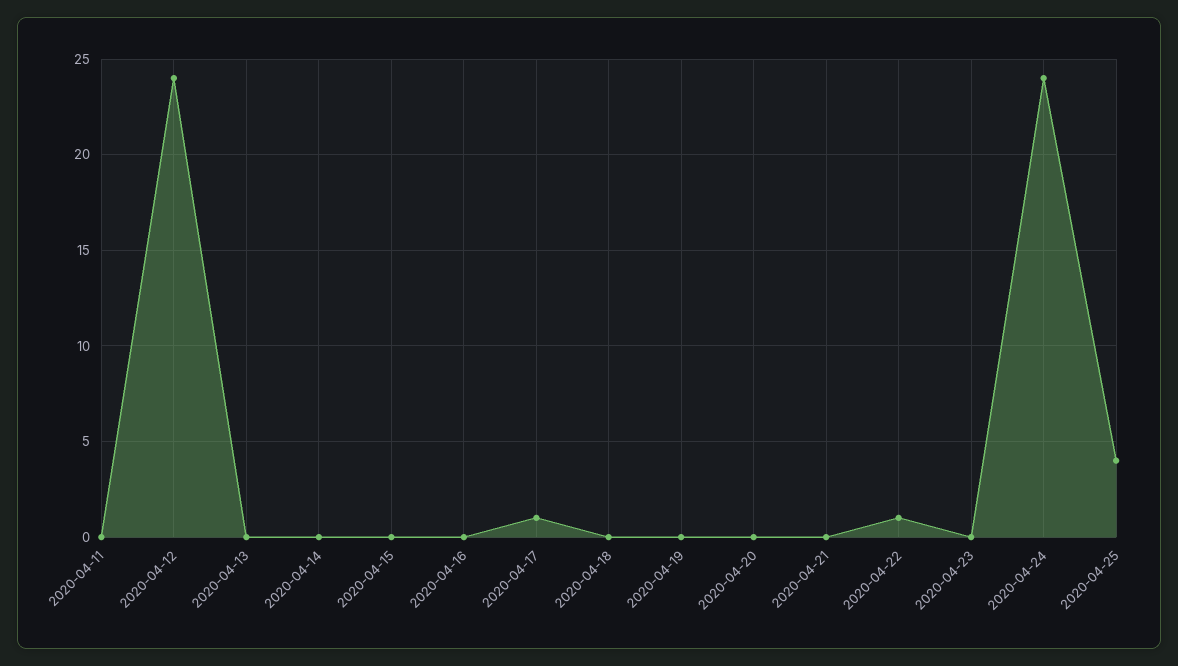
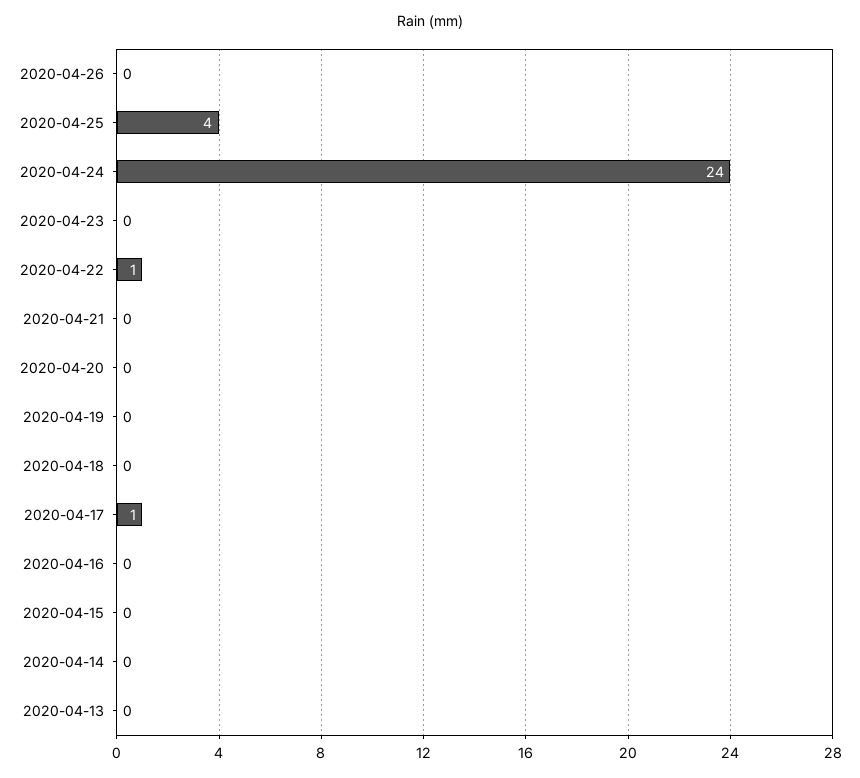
2020-04-11: 0 -> none
2020-04-12: 24 -> none
2020-04-26: none -> 0

